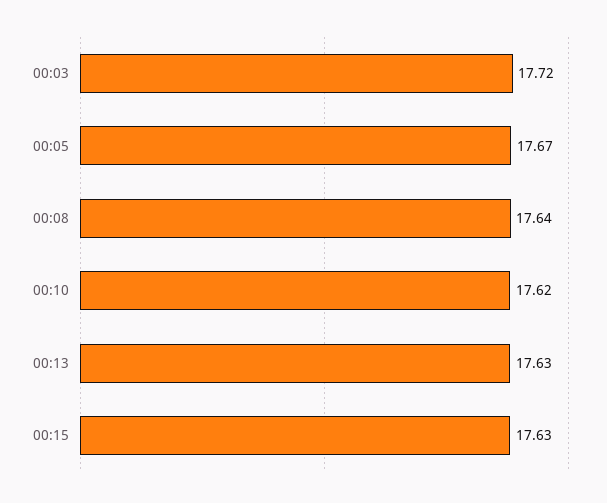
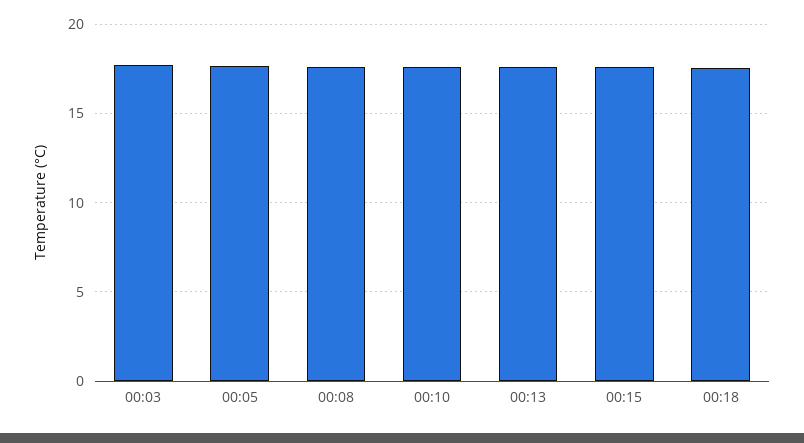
00:18: none -> 17.5

